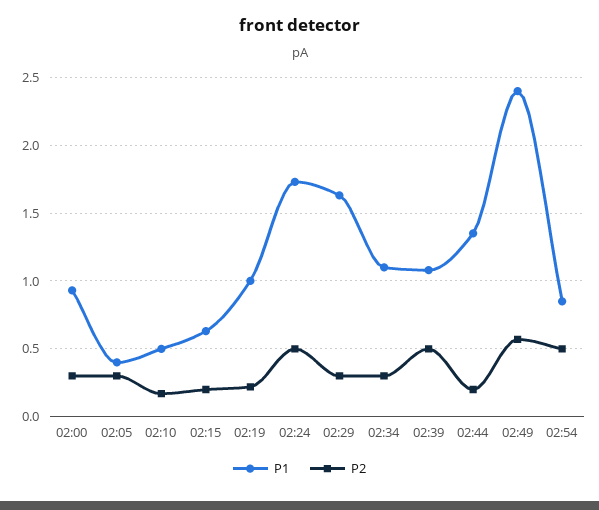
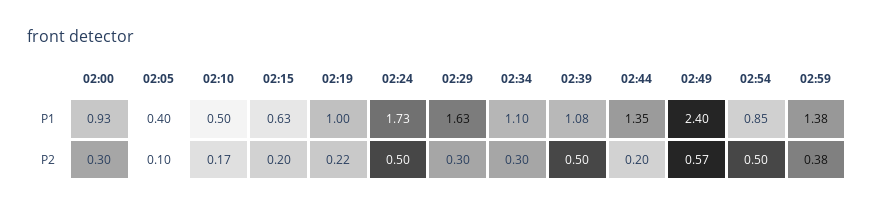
P2, 02:05: 0.3 -> 0.1
P1, 02:59: none -> 1.38
P2, 02:59: none -> 0.38

